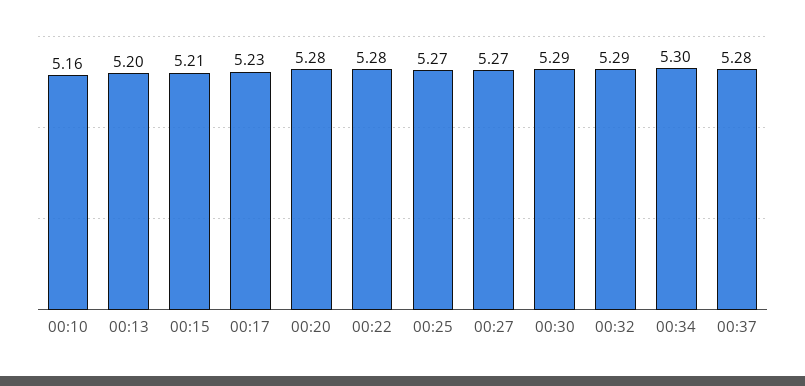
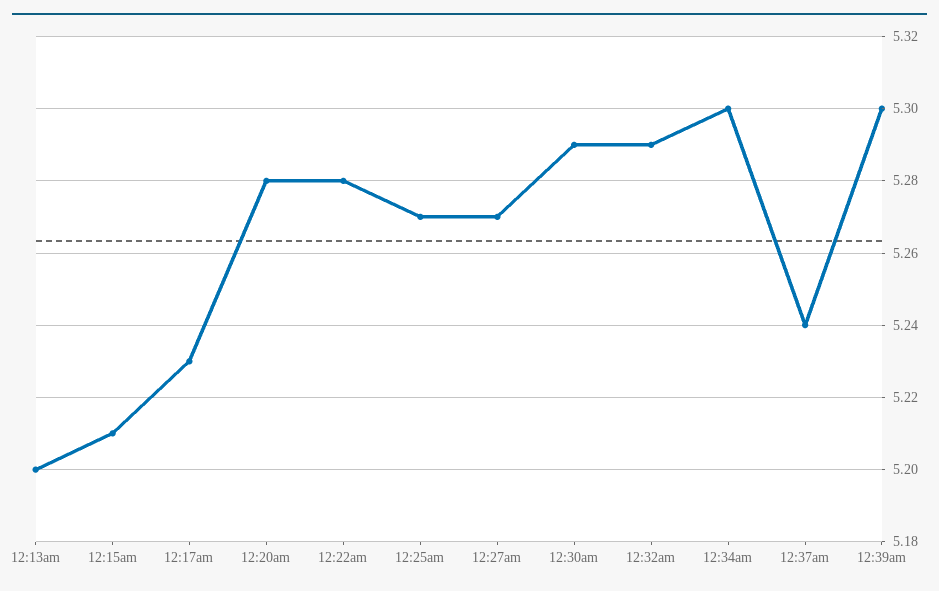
00:10: 5.16 -> none
00:37: 5.28 -> 5.24
12:39am: none -> 5.3

